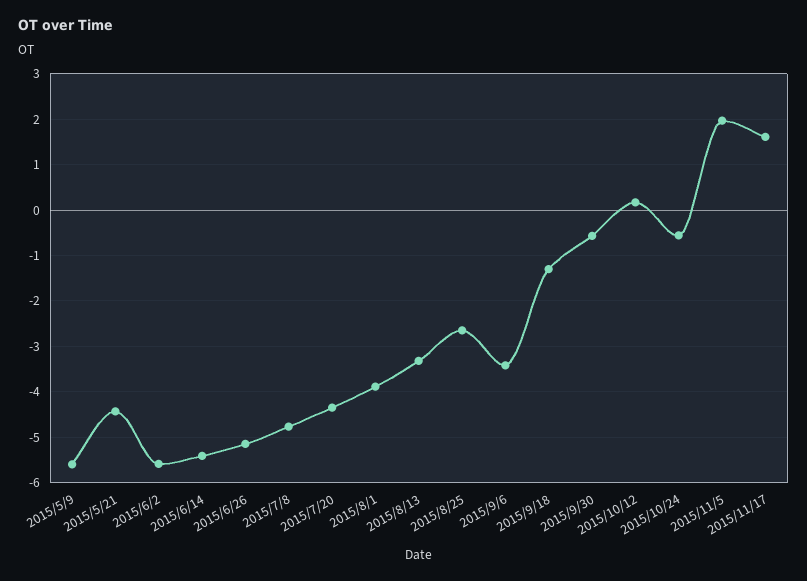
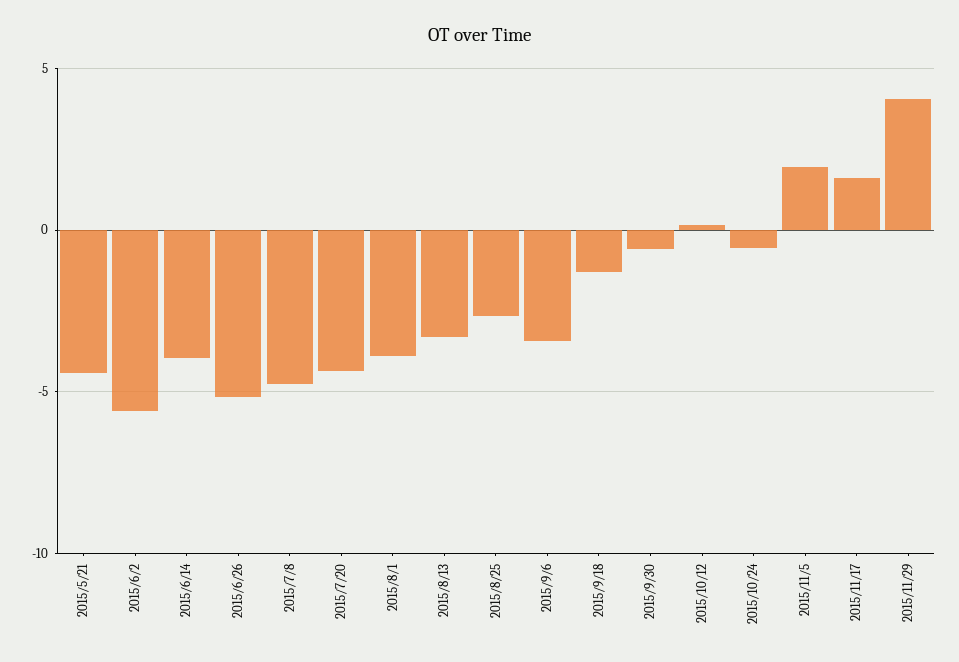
2015/5/9: -5.6 -> none
2015/6/14: -5.4 -> -4
2015/11/29: none -> 4

